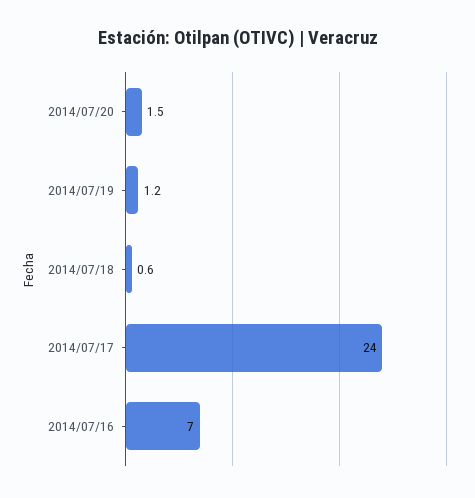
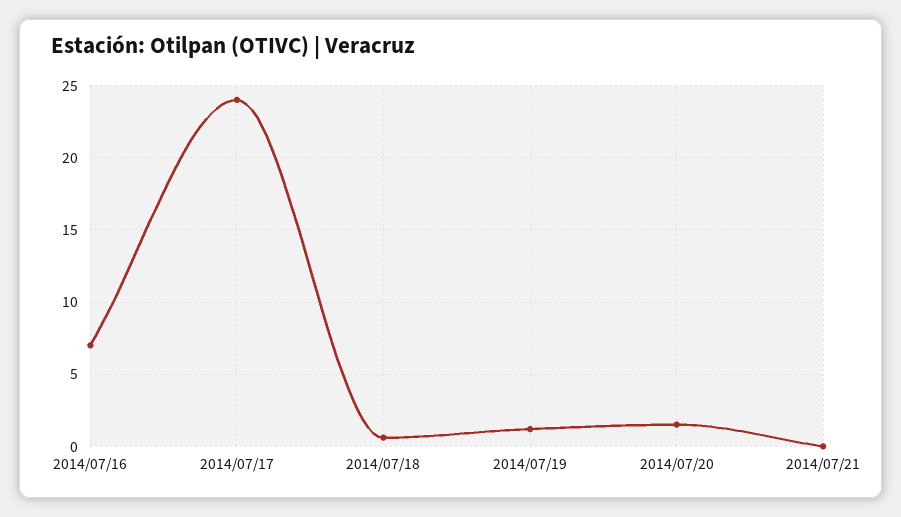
2014/07/21: none -> 0

